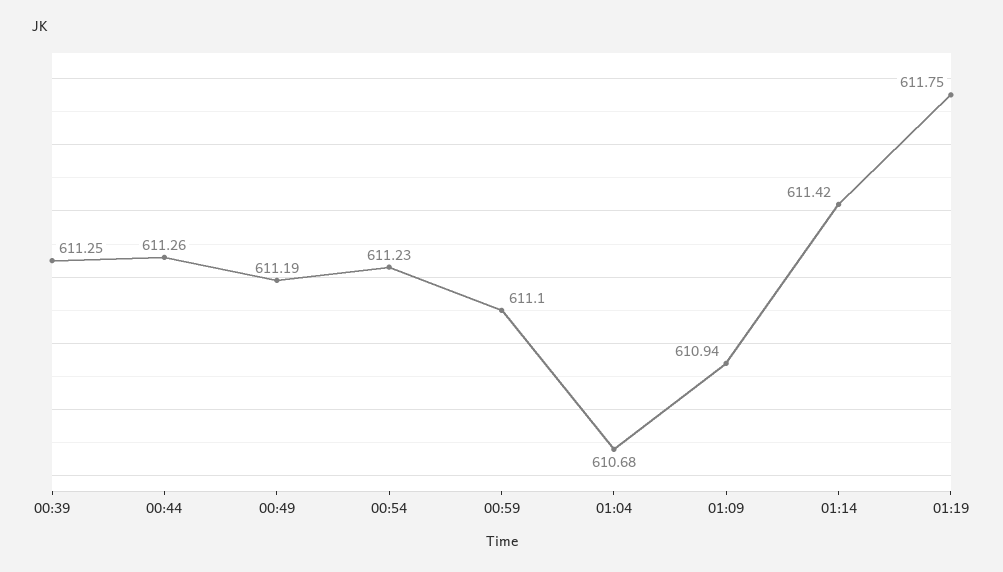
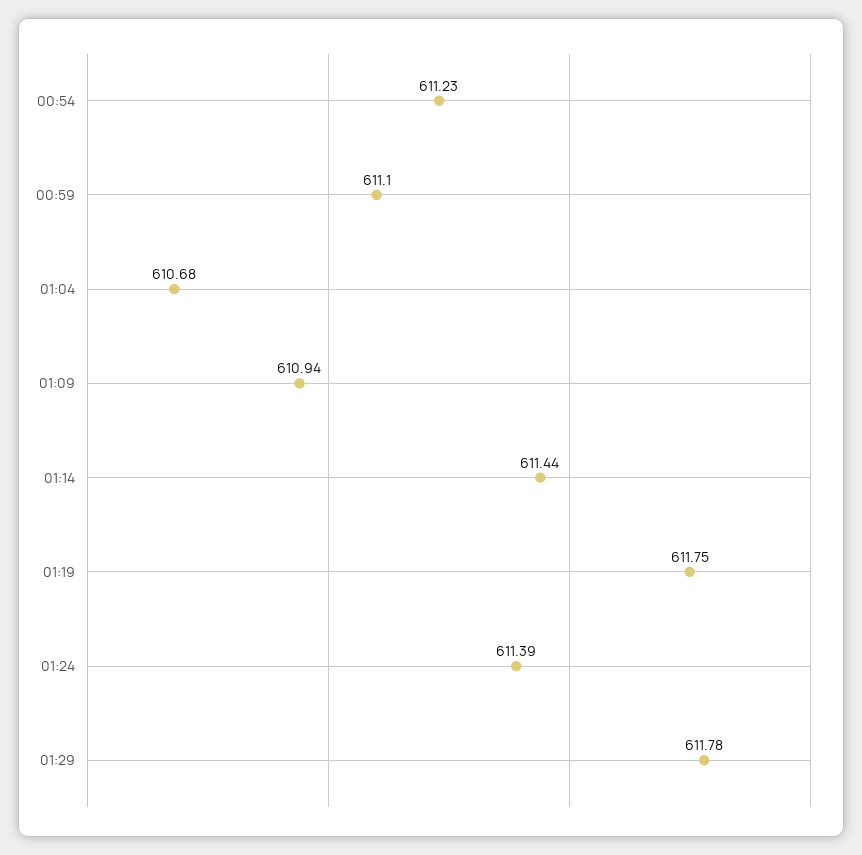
00:39: 611.25 -> none
00:44: 611.26 -> none
00:49: 611.19 -> none
01:14: 611.42 -> 611.44
01:24: none -> 611.39
01:29: none -> 611.78

